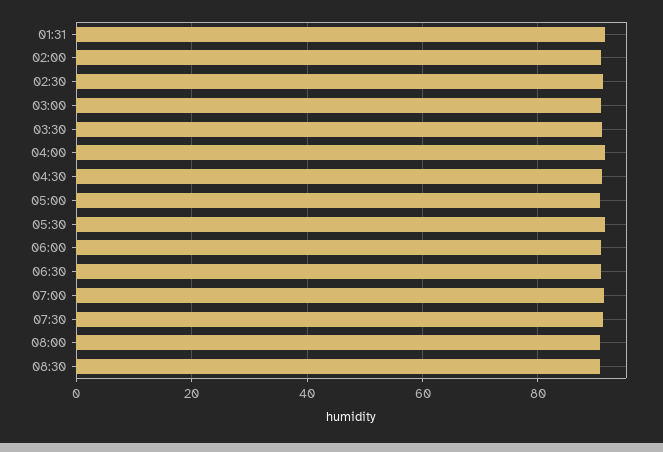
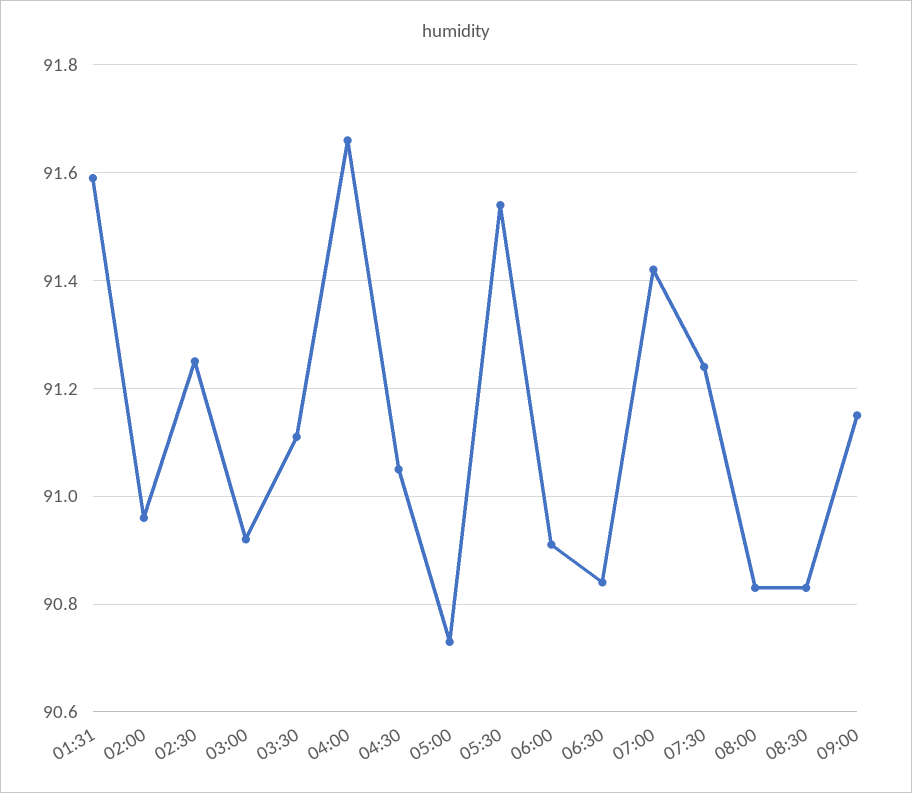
09:00: none -> 91.15

